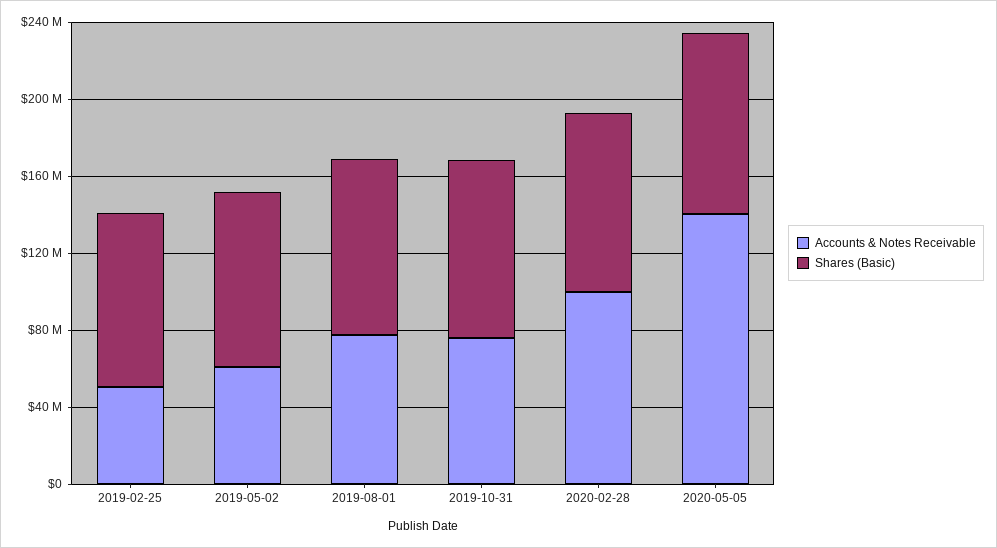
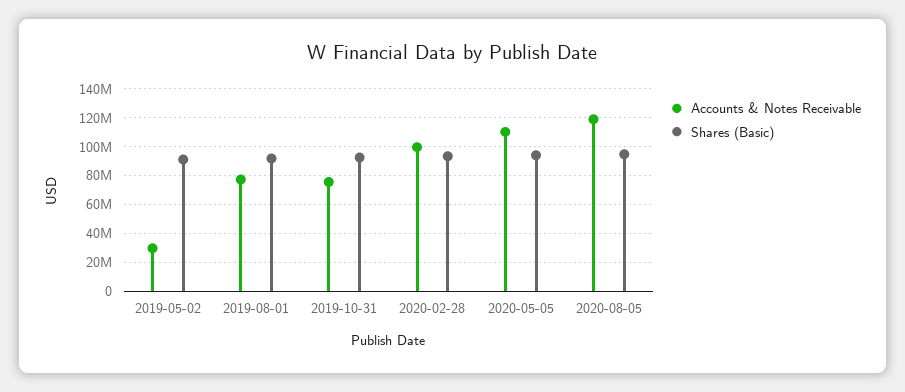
Accounts & Notes Receivable, 2019-02-25: 50000000 -> none
Shares (Basic), 2019-02-25: 90000000 -> none
Accounts & Notes Receivable, 2019-05-02: 60000000 -> 30000000
Accounts & Notes Receivable, 2020-05-05: 140000000 -> 110000000
Accounts & Notes Receivable, 2020-08-05: none -> 120000000
Shares (Basic), 2020-08-05: none -> 95000000

